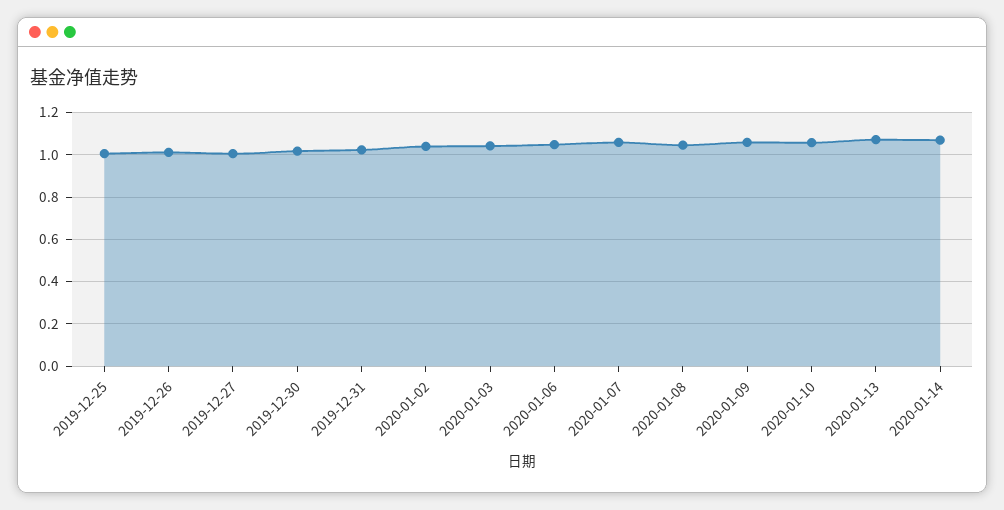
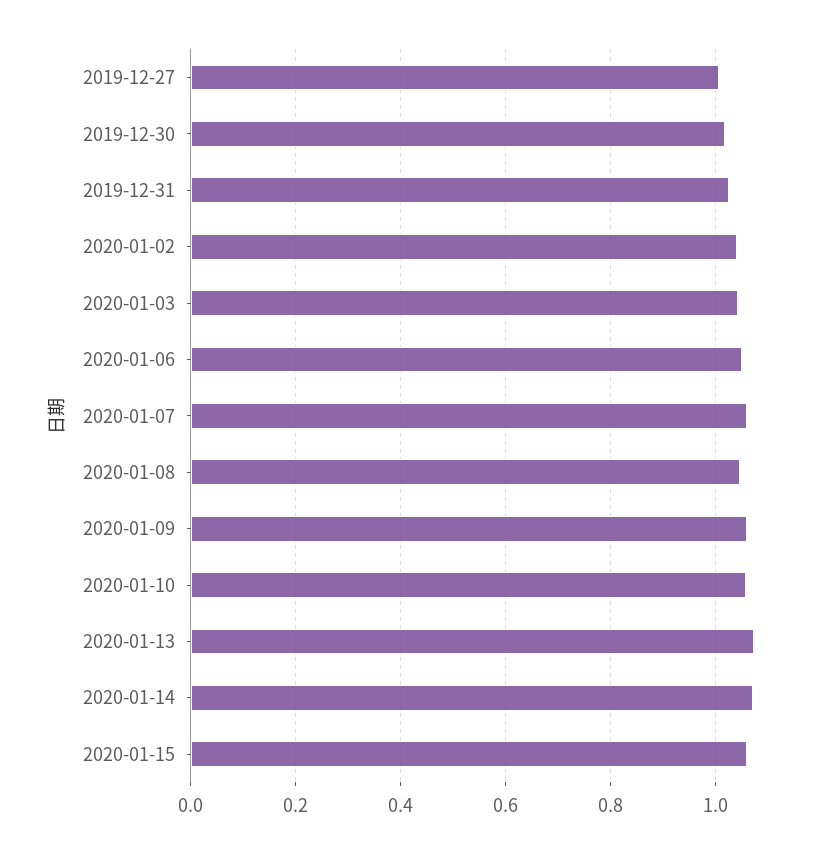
2019-12-25: 1 -> none
2019-12-26: 1 -> none
2020-01-15: none -> 1.06

